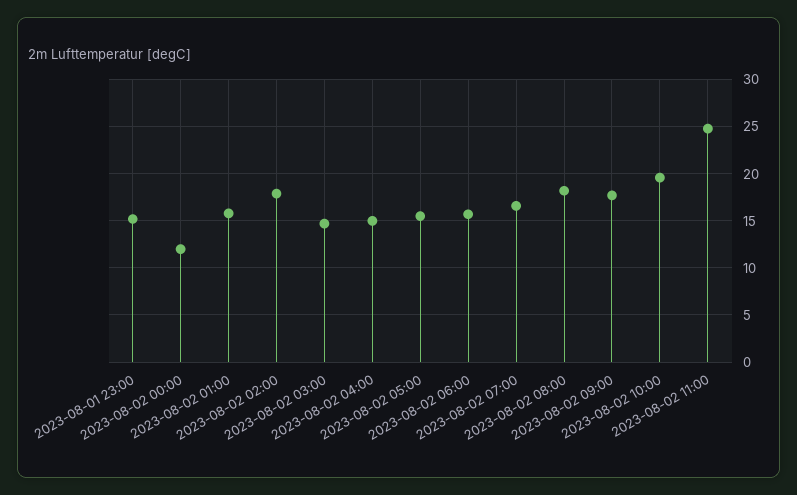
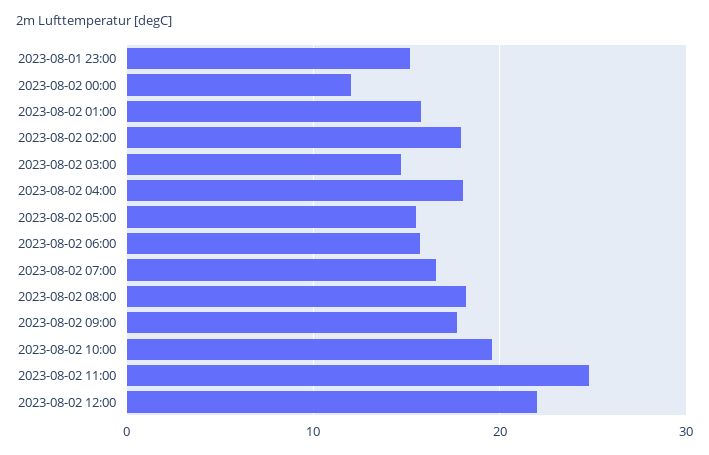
2023-08-02 04:00: 15 -> 18
2023-08-02 12:00: none -> 22

